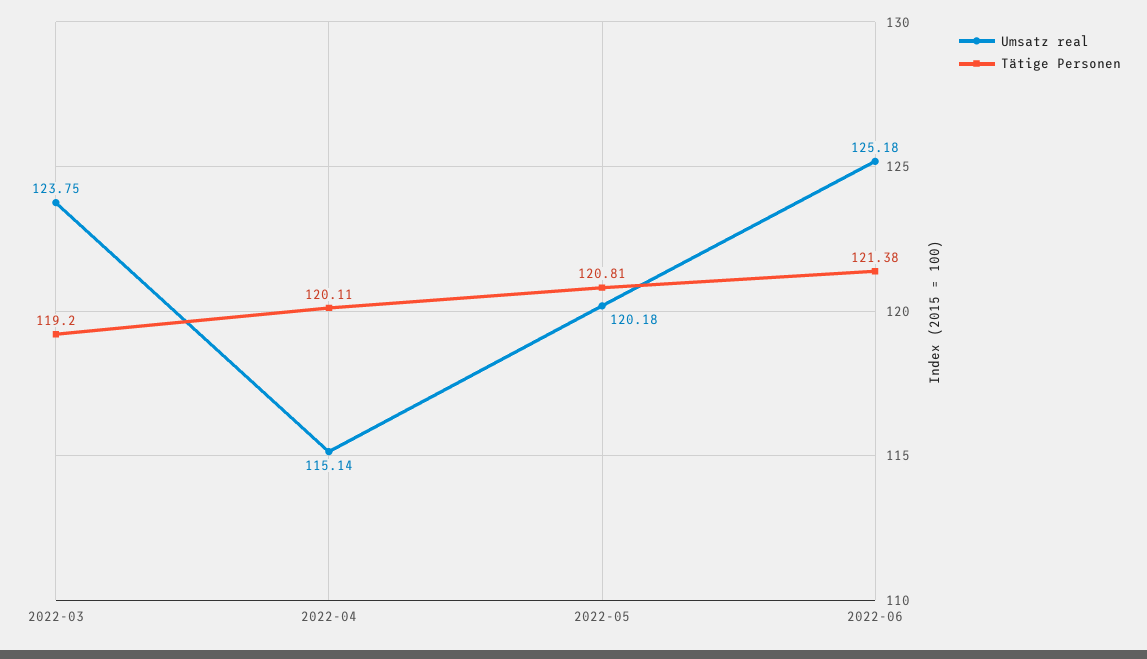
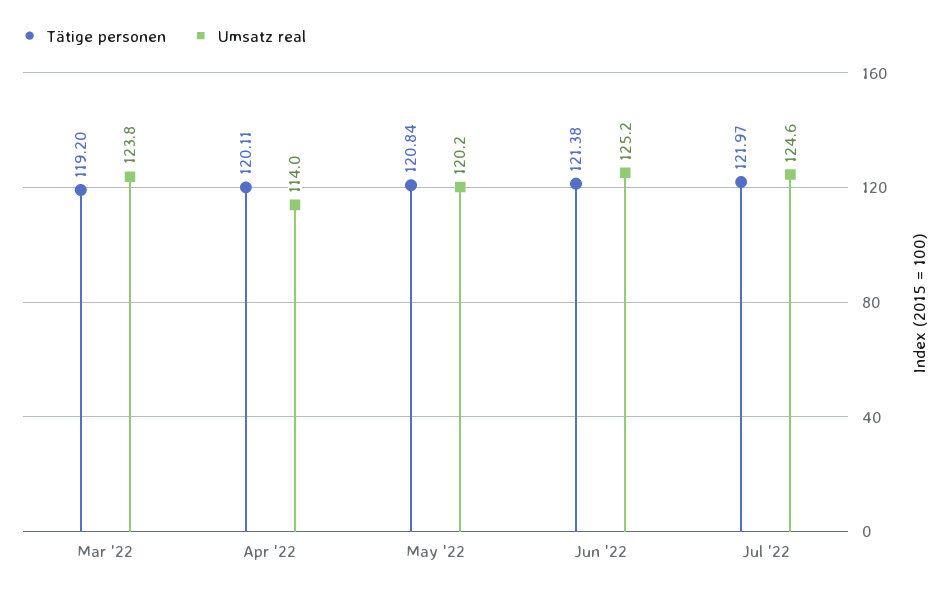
Umsatz real, 2022-04: 115.14 -> 114
Tätige Personen, 2022-05: 120.81 -> 120.84
Tätige Personen, Jul '22: none -> 121.97
Umsatz real, Jul '22: none -> 124.6

